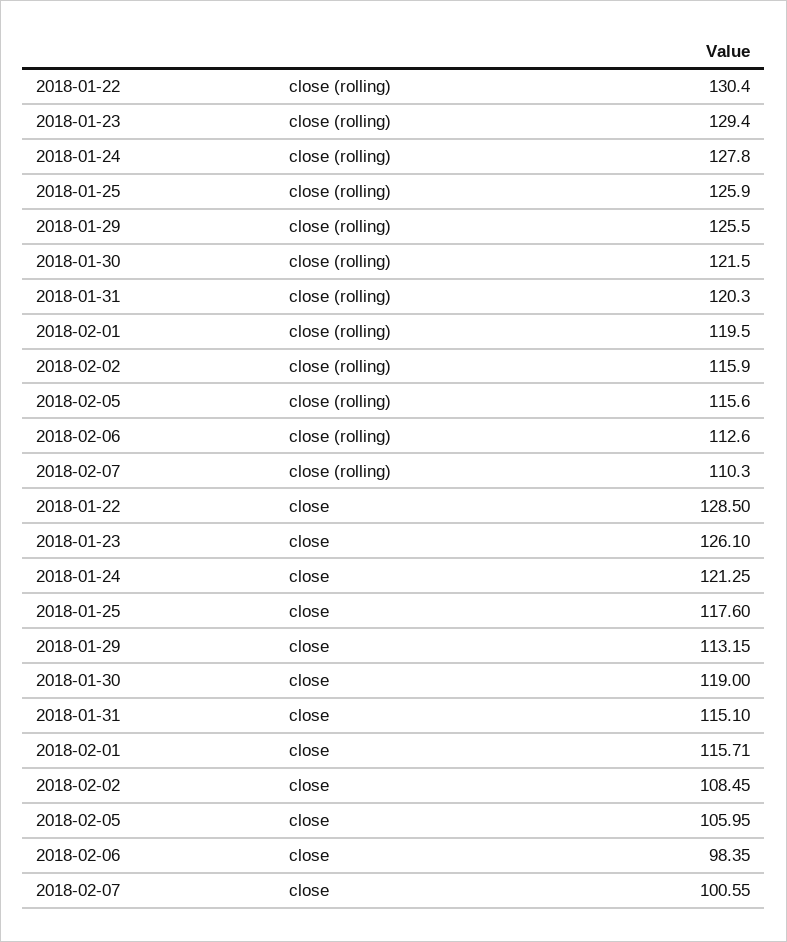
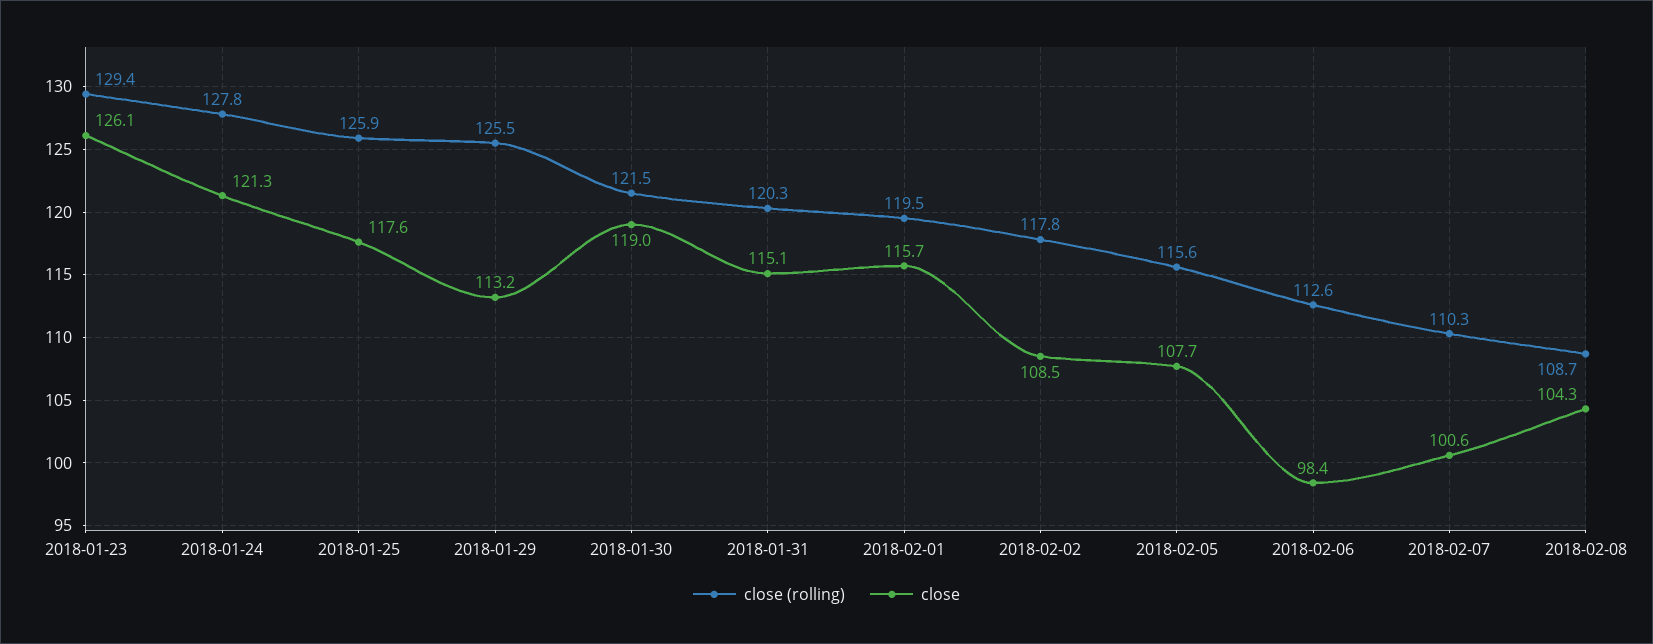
close (rolling), 2018-01-22: 130.4 -> none
close (rolling), 2018-02-02: 115.9 -> 117.8
close, 2018-01-22: 128.5 -> none
close, 2018-02-05: 105.95 -> 107.7
close (rolling), 2018-02-08: none -> 108.7
close, 2018-02-08: none -> 104.3

